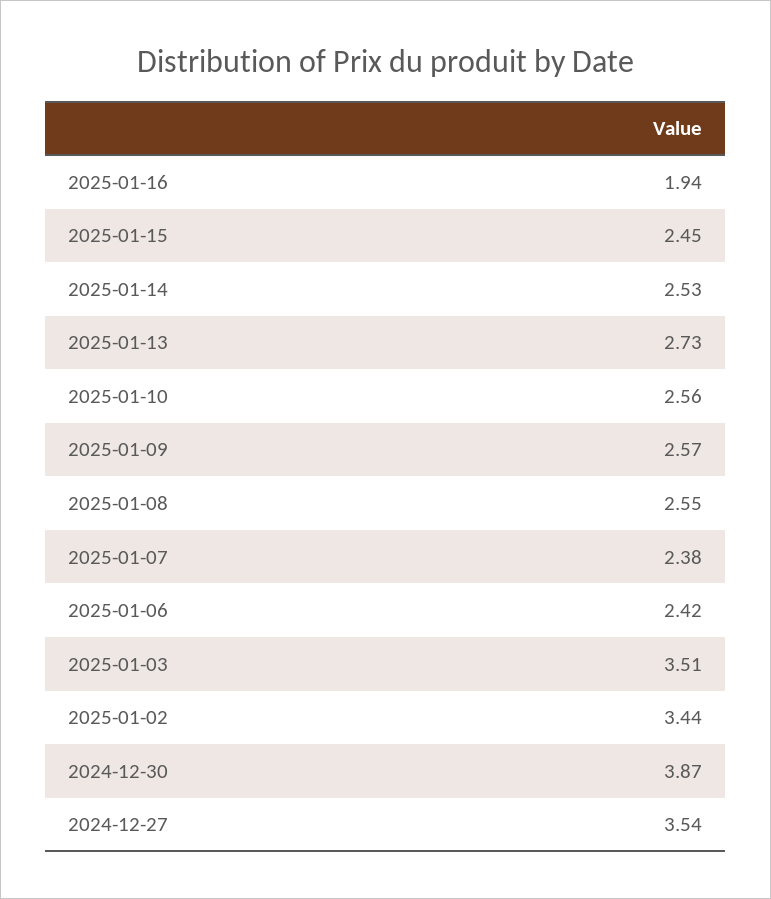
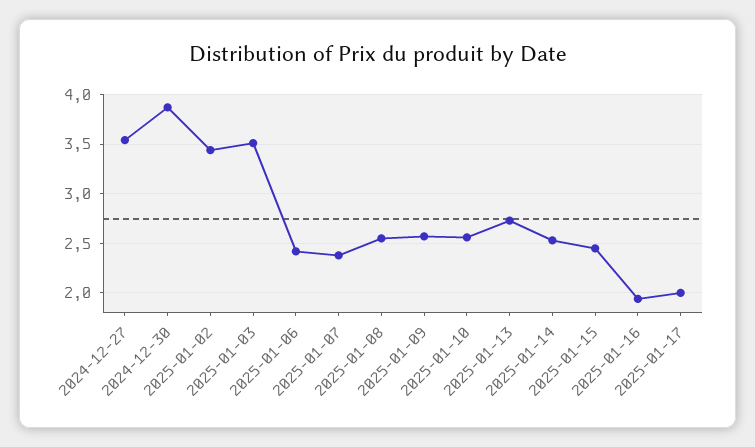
2025-01-17: none -> 2

